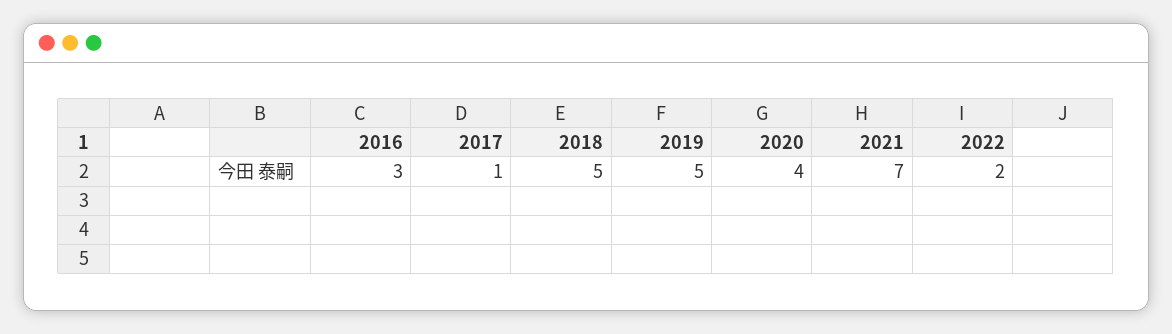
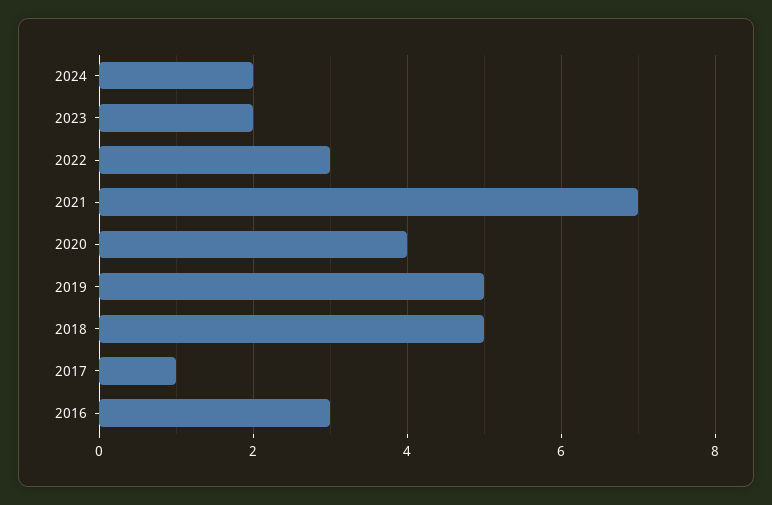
2022: 2 -> 3
2024: none -> 2
2023: none -> 2

